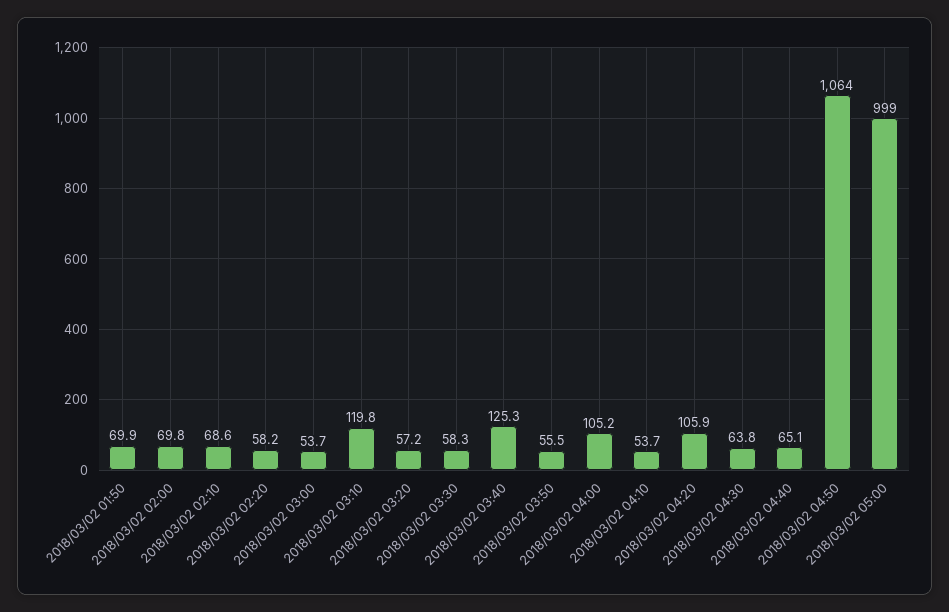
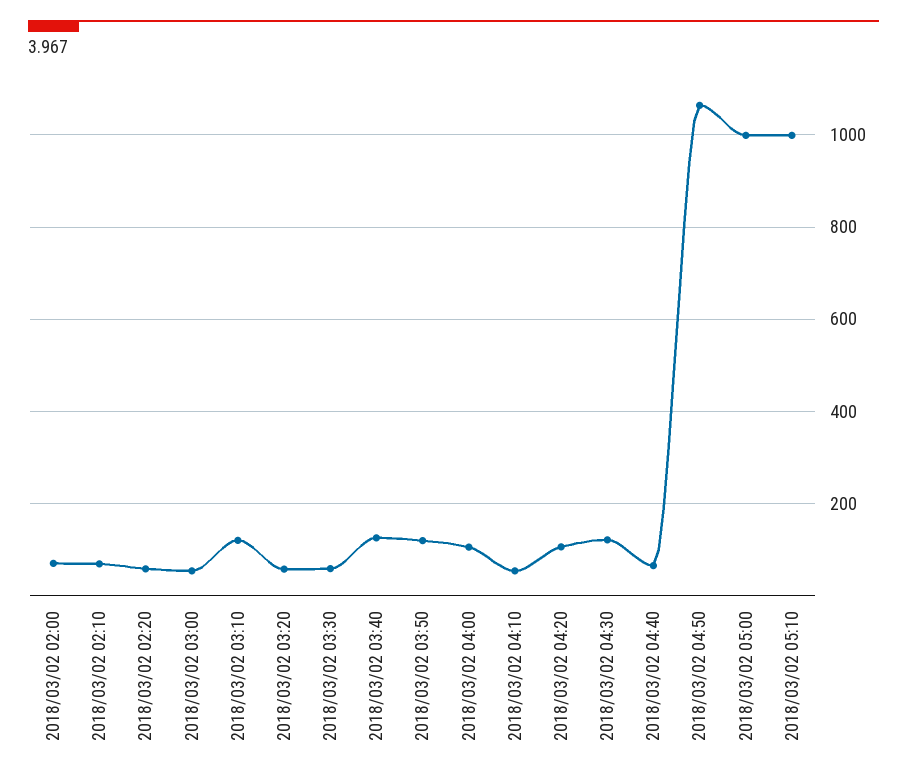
2018/03/02 01:50: 69.9 -> none
2018/03/02 03:50: 55.5 -> 120
2018/03/02 04:30: 63.8 -> 120
2018/03/02 05:10: none -> 1000

